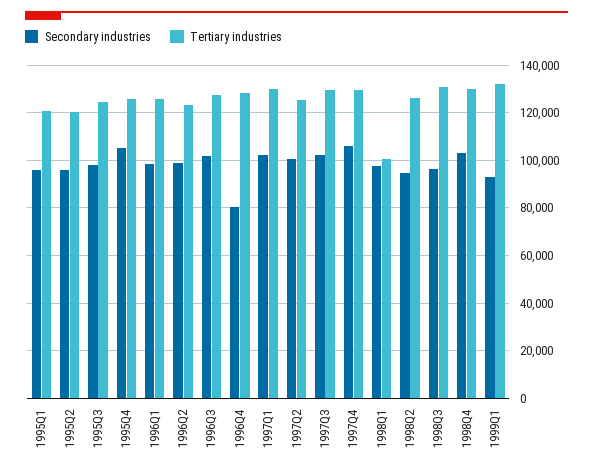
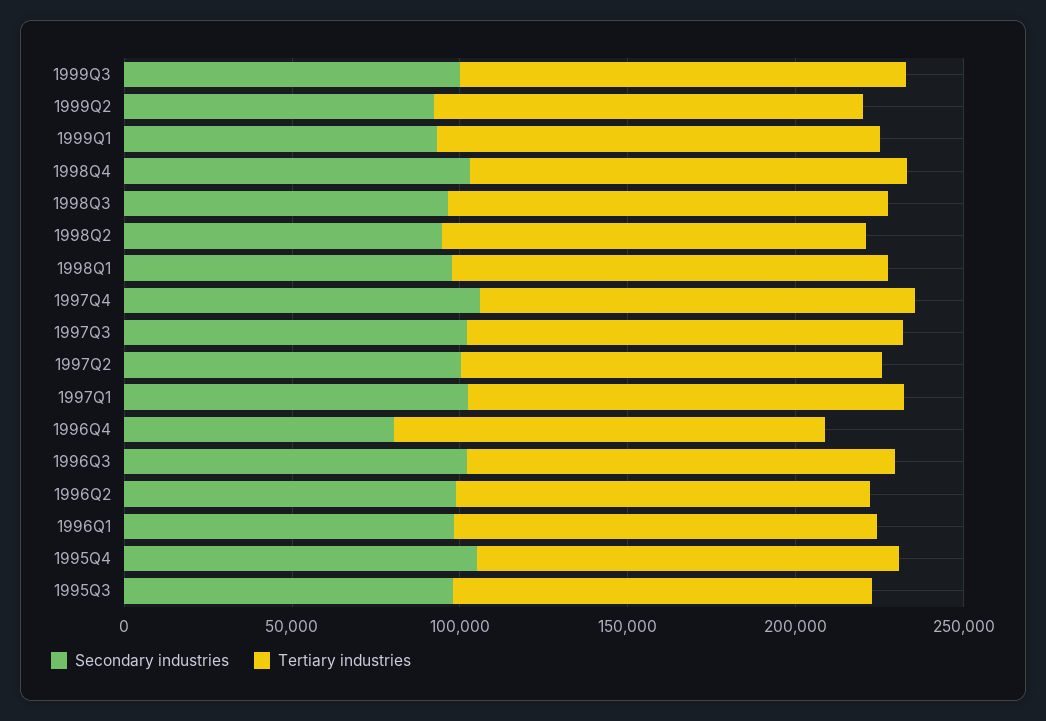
Secondary industries, 1995Q1: 95000 -> none
Tertiary industries, 1995Q1: 120000 -> none
Secondary industries, 1995Q2: 95000 -> none
Tertiary industries, 1995Q2: 120000 -> none
Tertiary industries, 1998Q1: 100000 -> 130000
Secondary industries, 1999Q3: none -> 100000
Tertiary industries, 1999Q3: none -> 130000
Secondary industries, 1999Q2: none -> 90000
Tertiary industries, 1999Q2: none -> 130000

